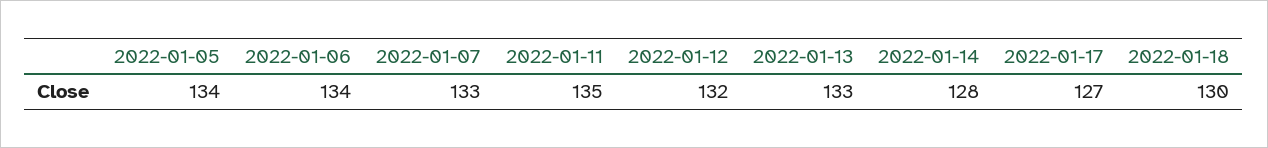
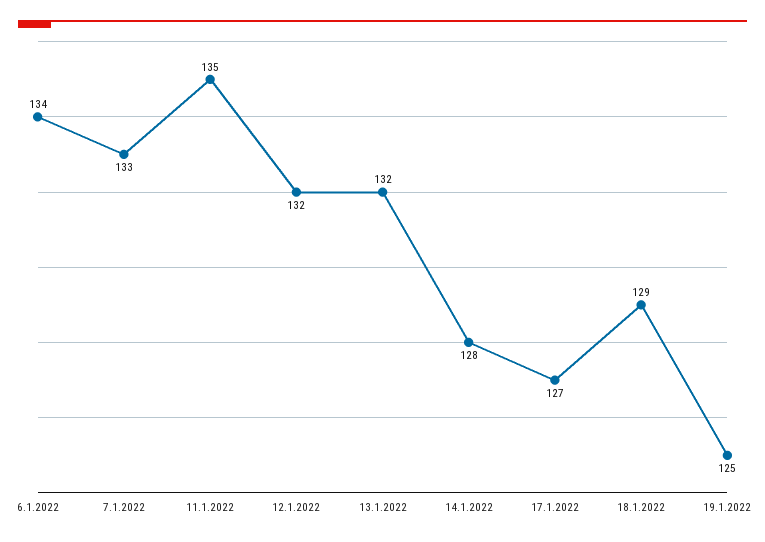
2022-01-05: 134 -> none
2022-01-13: 133 -> 132
2022-01-18: 130 -> 129
19.1.2022: none -> 125

